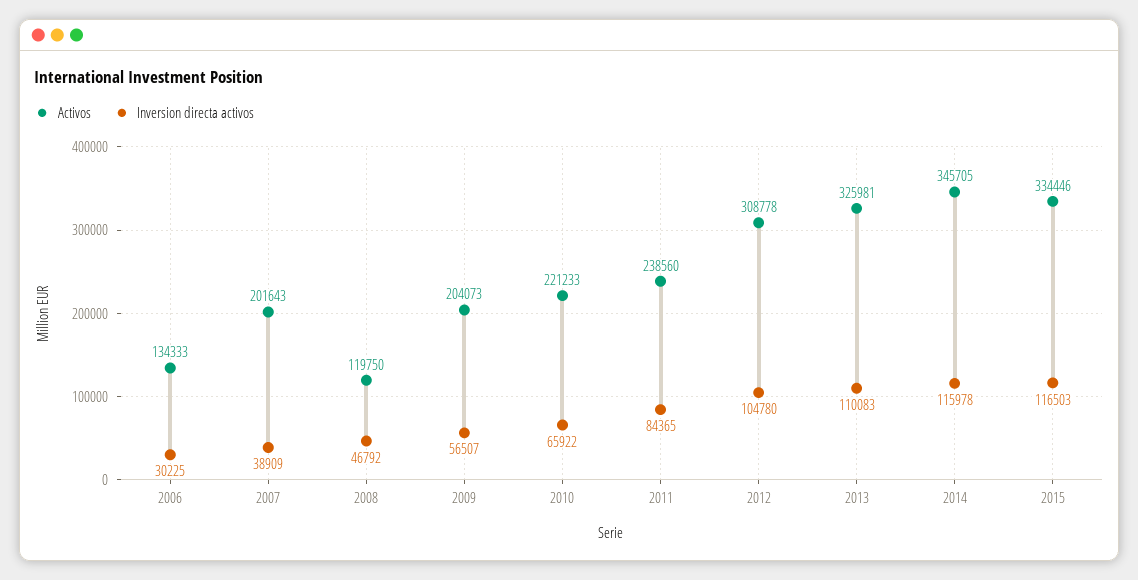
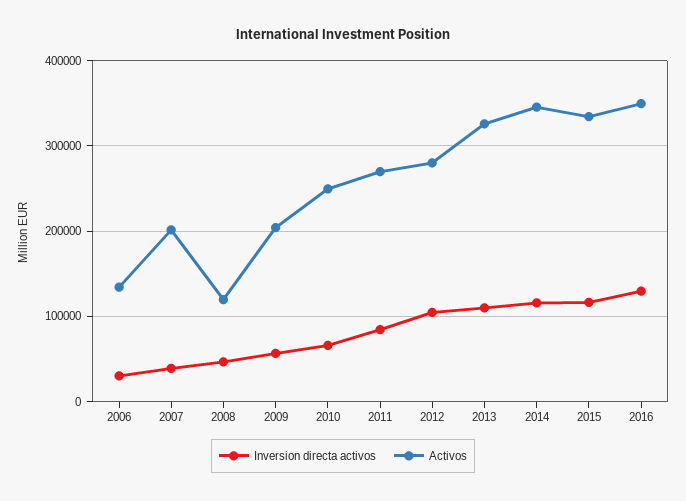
Activos, 2010: 221233 -> 250000
Activos, 2011: 238560 -> 270000
Activos, 2012: 308778 -> 280000
Inversion directa activos, 2016: none -> 130000
Activos, 2016: none -> 350000

